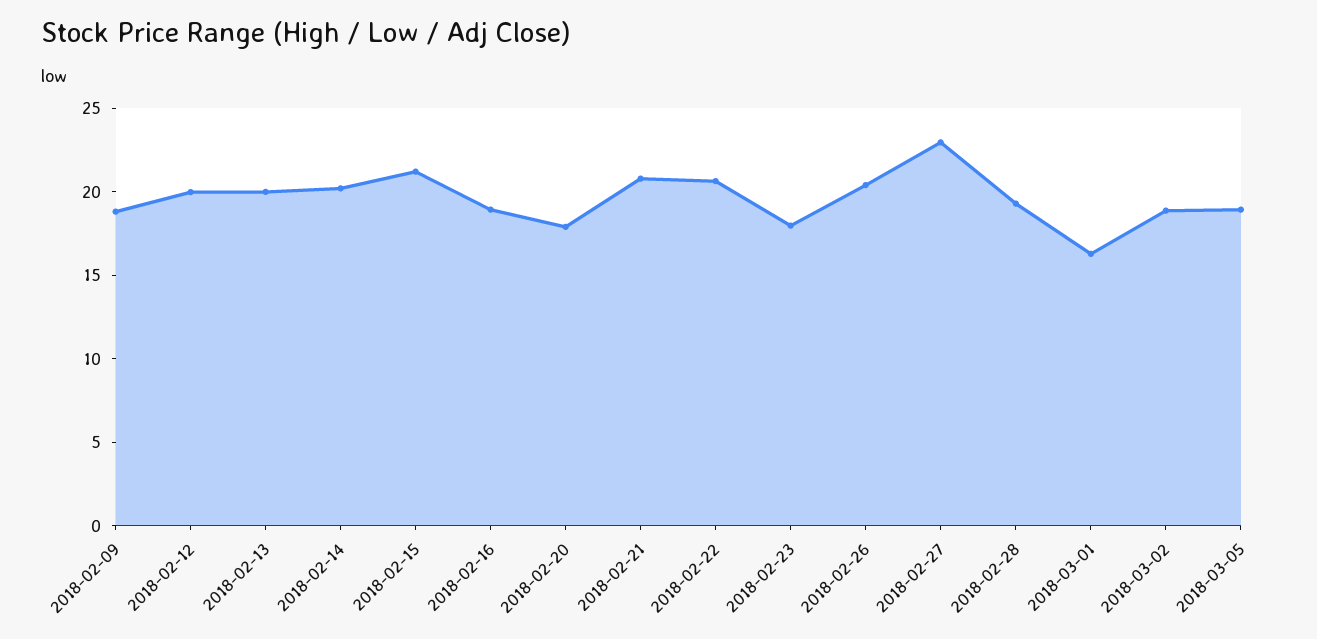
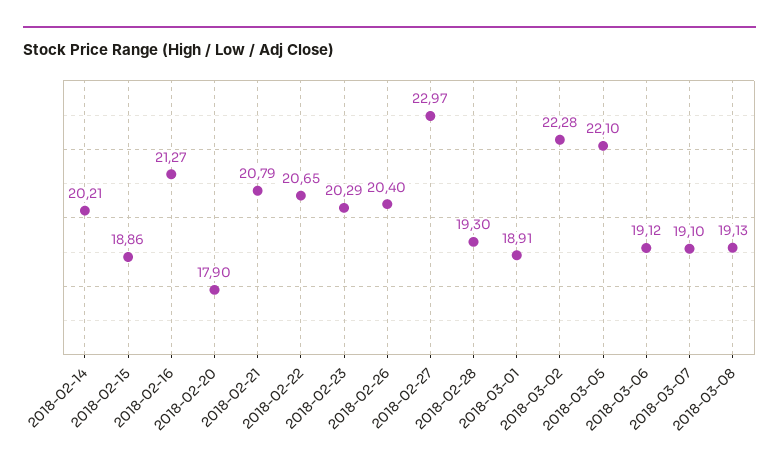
2018-02-09: 19 -> none
2018-02-12: 20 -> none
2018-02-13: 20 -> none
2018-02-15: 21 -> 18.86
2018-02-16: 19 -> 21.27
2018-02-23: 18 -> 20.29
2018-03-01: 16 -> 18.91
2018-03-02: 19 -> 22.28
2018-03-05: 19 -> 22.1
2018-03-06: none -> 19.12
2018-03-07: none -> 19.1
2018-03-08: none -> 19.13

